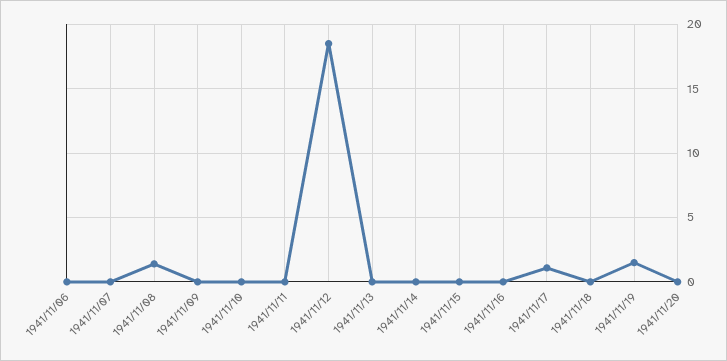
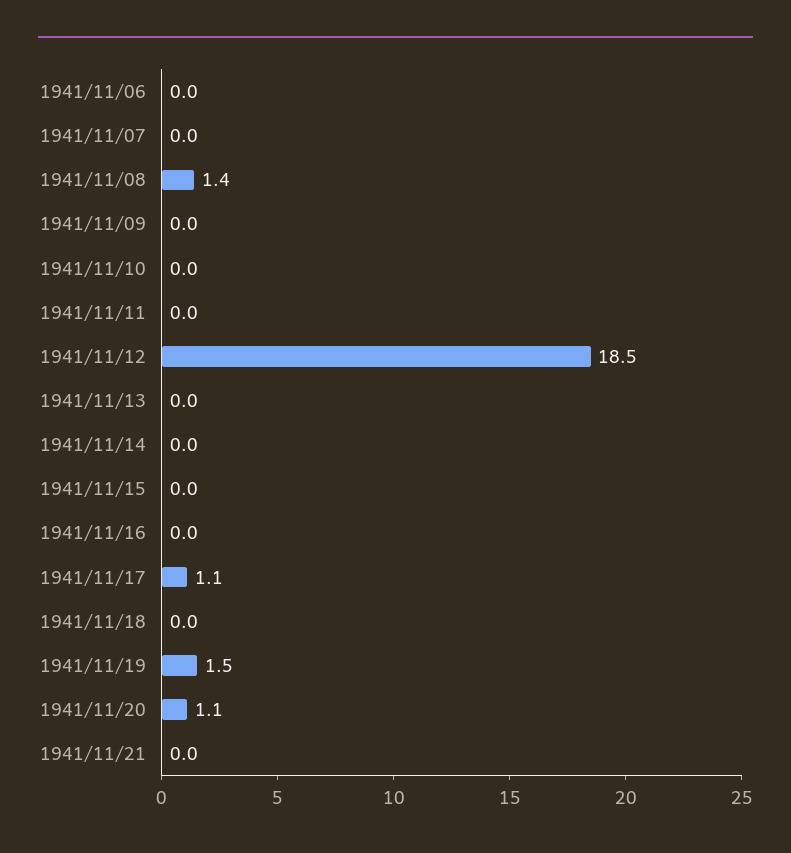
1941/11/20: 0 -> 1.1
1941/11/21: none -> 0

